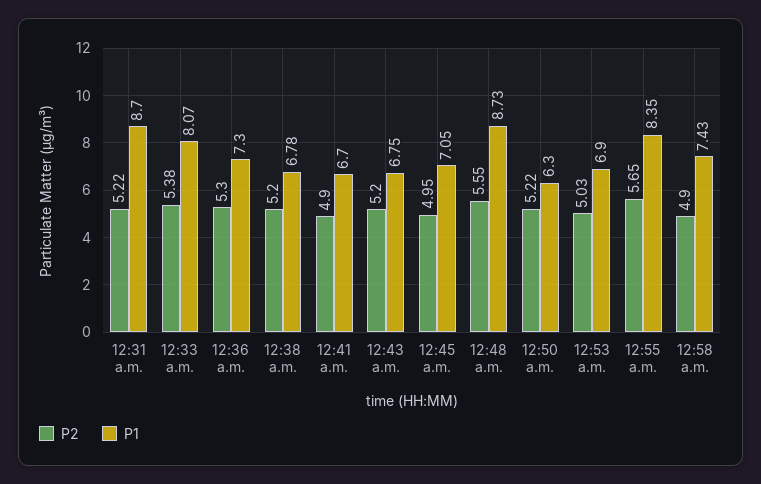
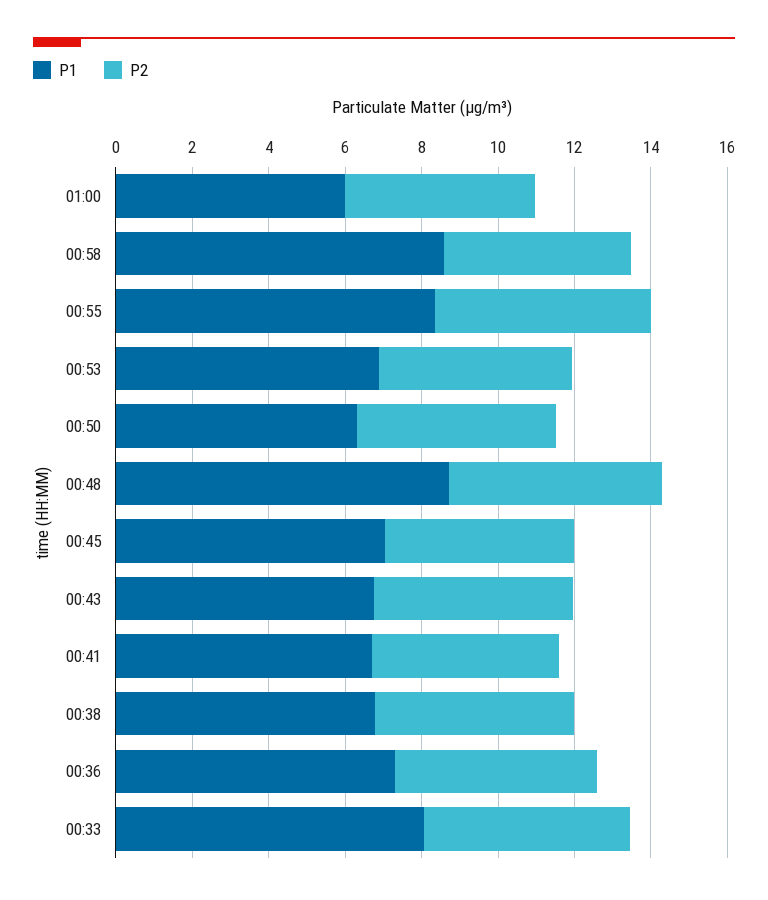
P2, 12:31 a.m.: 5.22 -> none
P1, 12:31 a.m.: 8.7 -> none
P1, 12:58 a.m.: 7.43 -> 8.5
P1, 01:00: none -> 6
P2, 01:00: none -> 5

